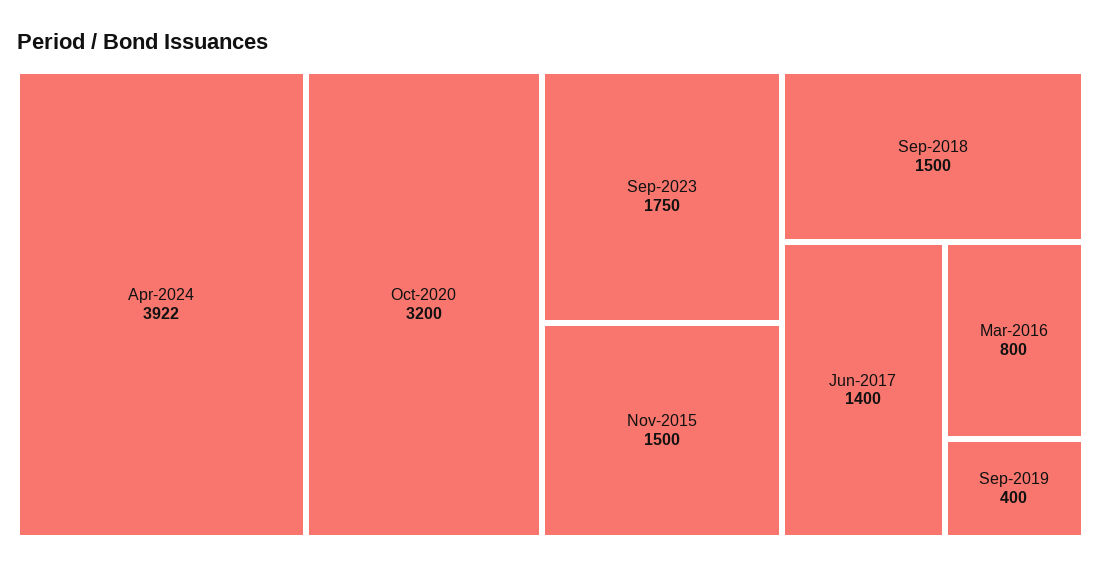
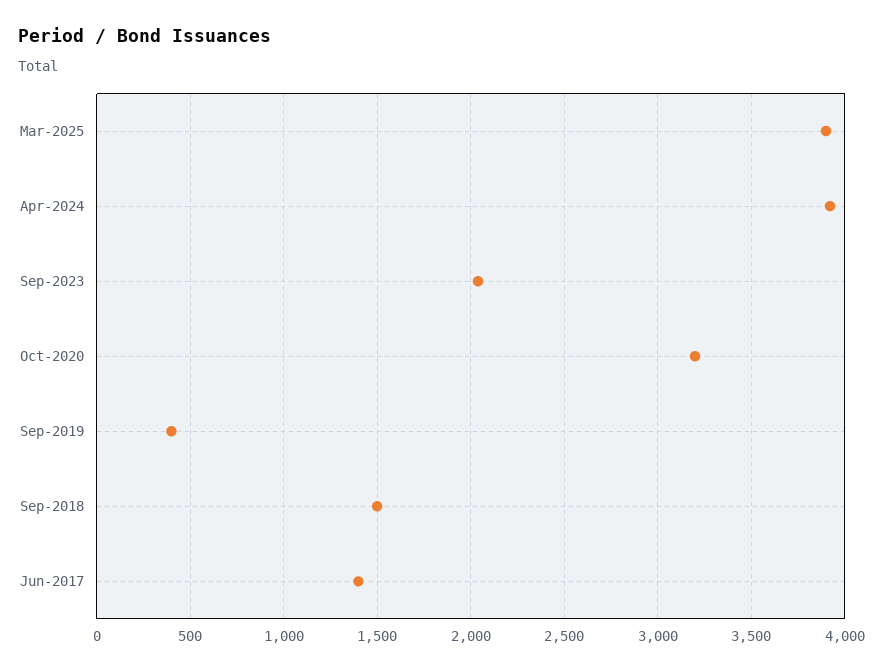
Sep-2023: 1750 -> 2050
Nov-2015: 1500 -> none
Mar-2016: 800 -> none
Mar-2025: none -> 3900

